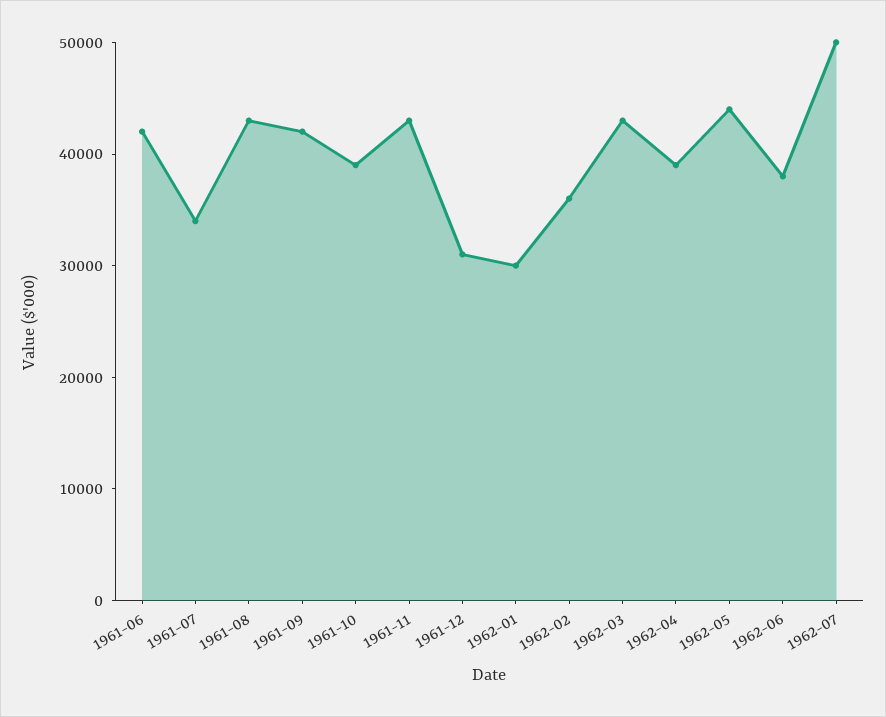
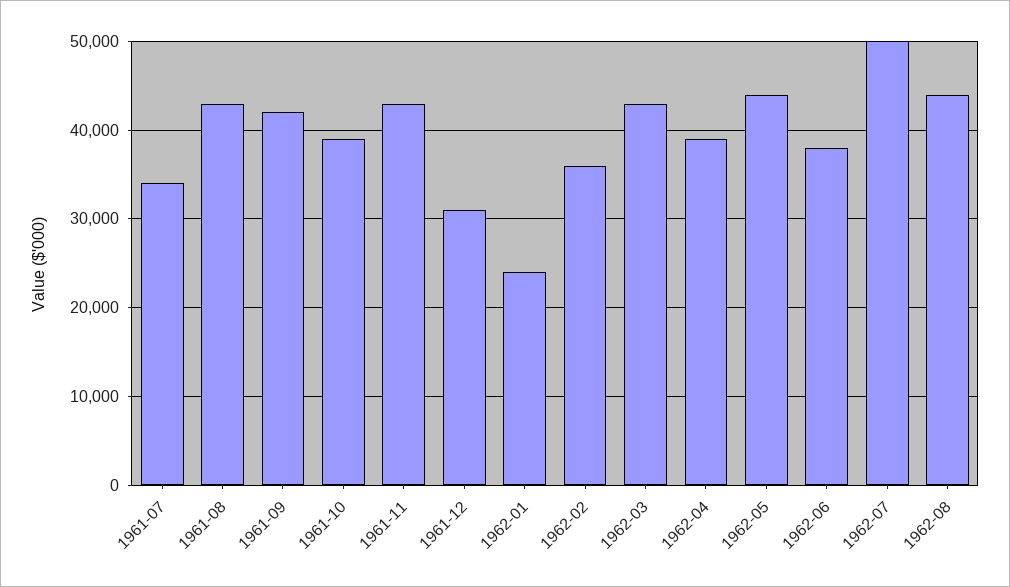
1961-06: 42000 -> none
1962-01: 30000 -> 24000
1962-08: none -> 44000

